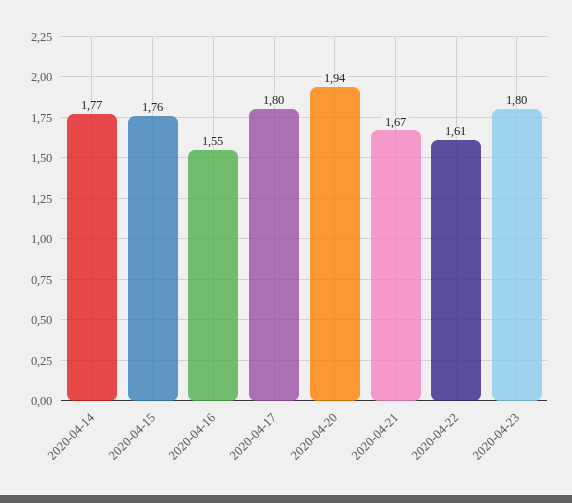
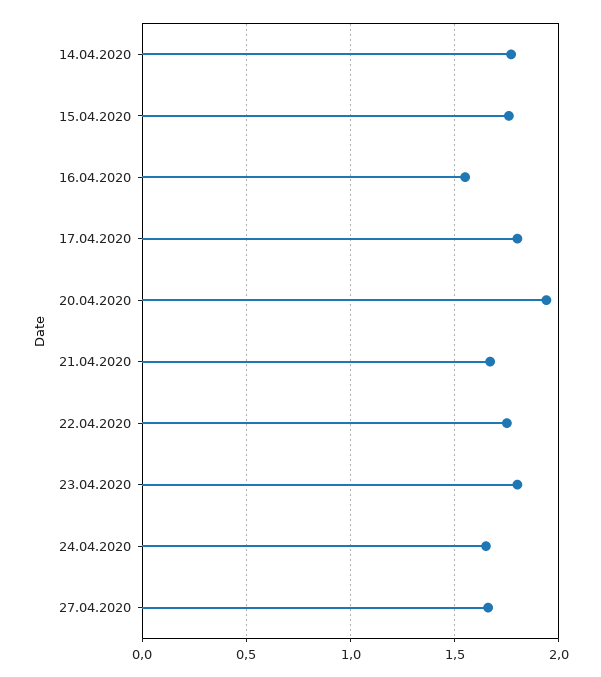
2020-04-22: 1.61 -> 1.75
24.04.2020: none -> 1.65
27.04.2020: none -> 1.65

